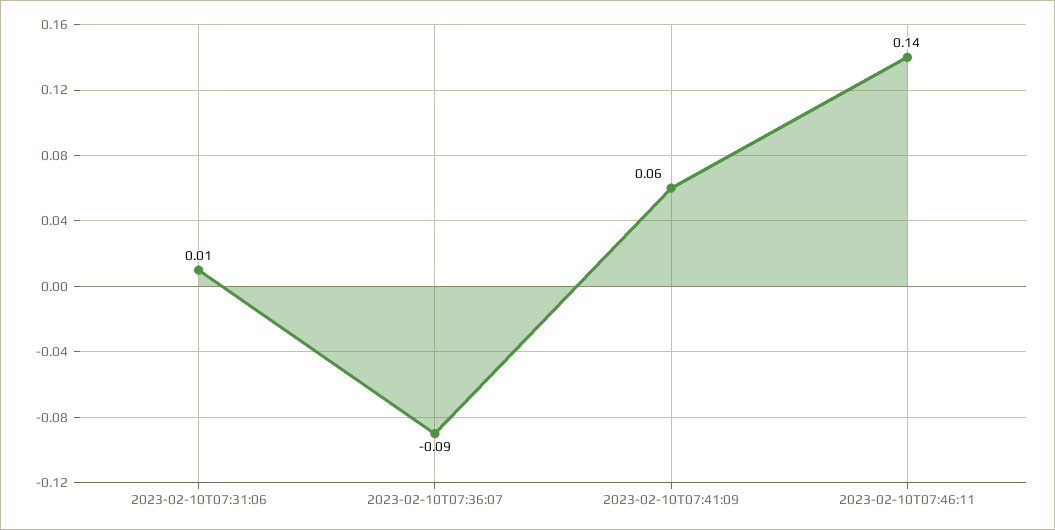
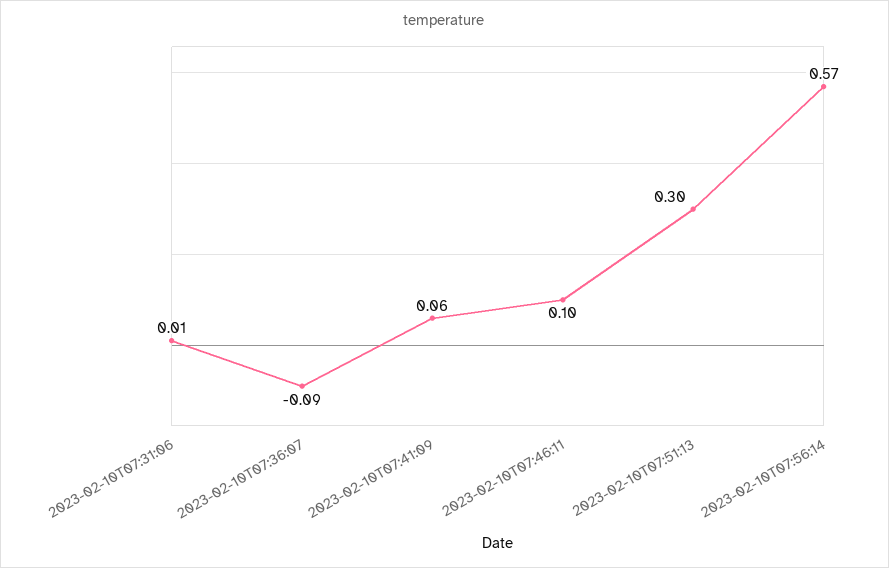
2023-02-10T07:46:11: 0.14 -> 0.1
2023-02-10T07:51:13: none -> 0.3
2023-02-10T07:56:14: none -> 0.57

